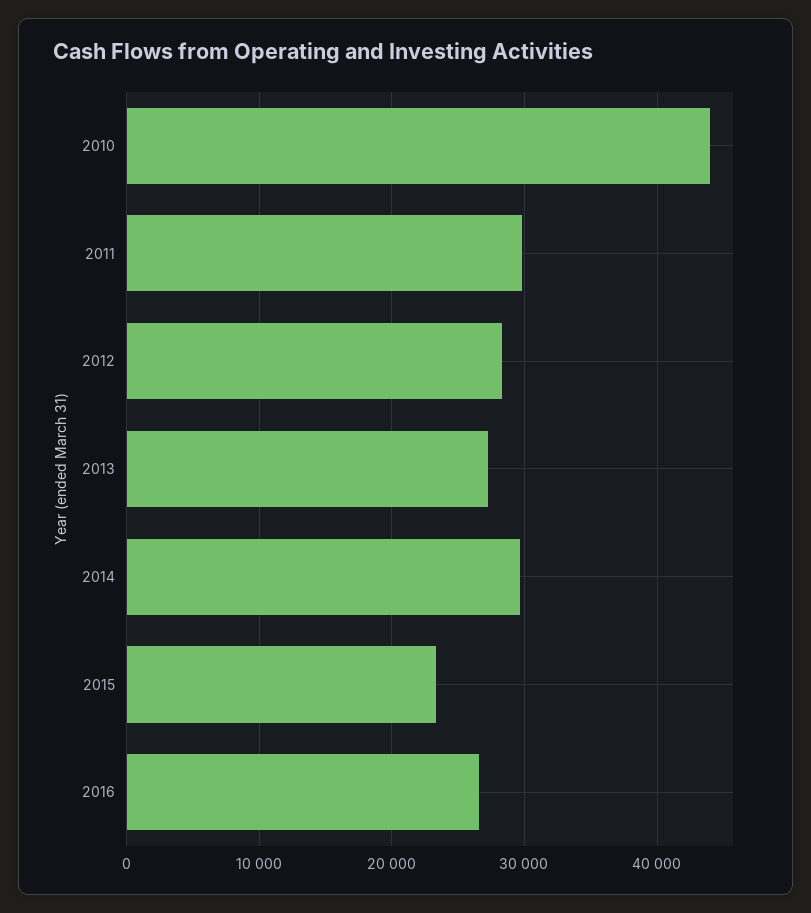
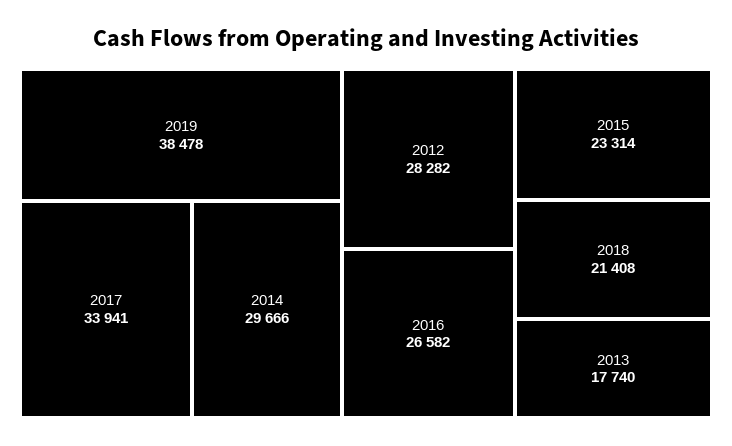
2010: 44000 -> none
2011: 30000 -> none
2013: 27000 -> 17740
2019: none -> 38478
2017: none -> 33941
2018: none -> 21408

